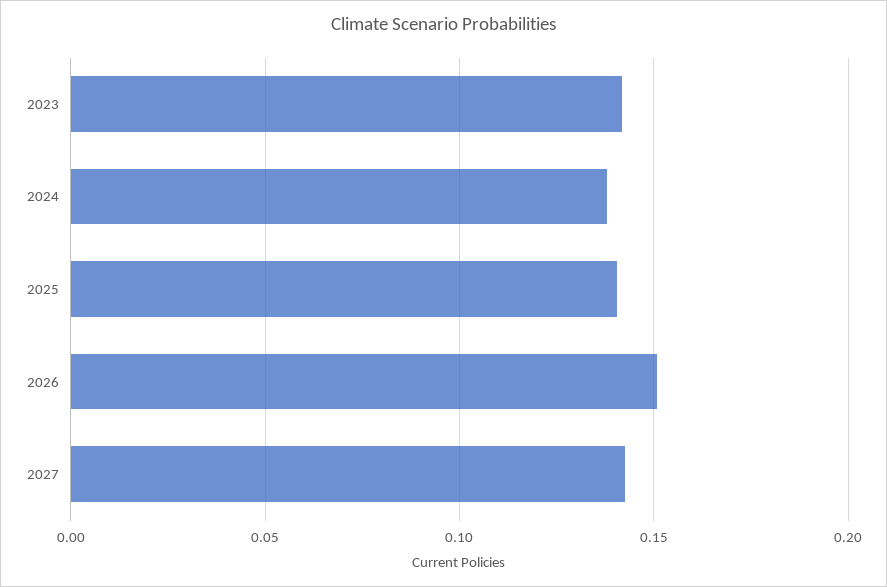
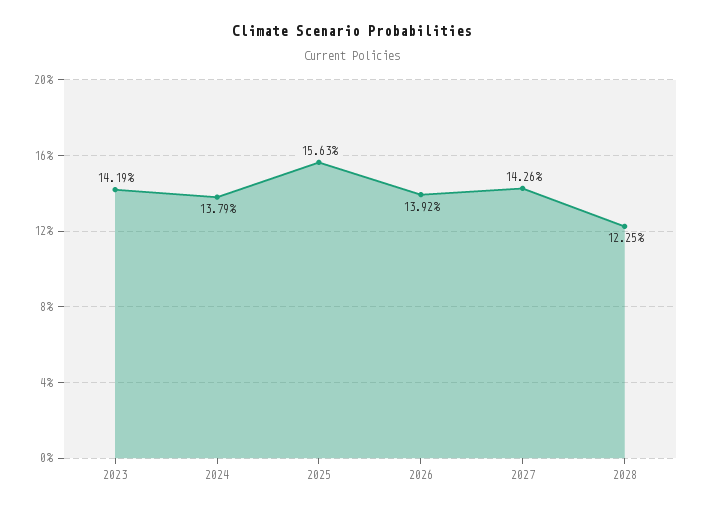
2025: 0.14 -> 0.1563
2026: 0.15 -> 0.1392
2028: none -> 0.1225

